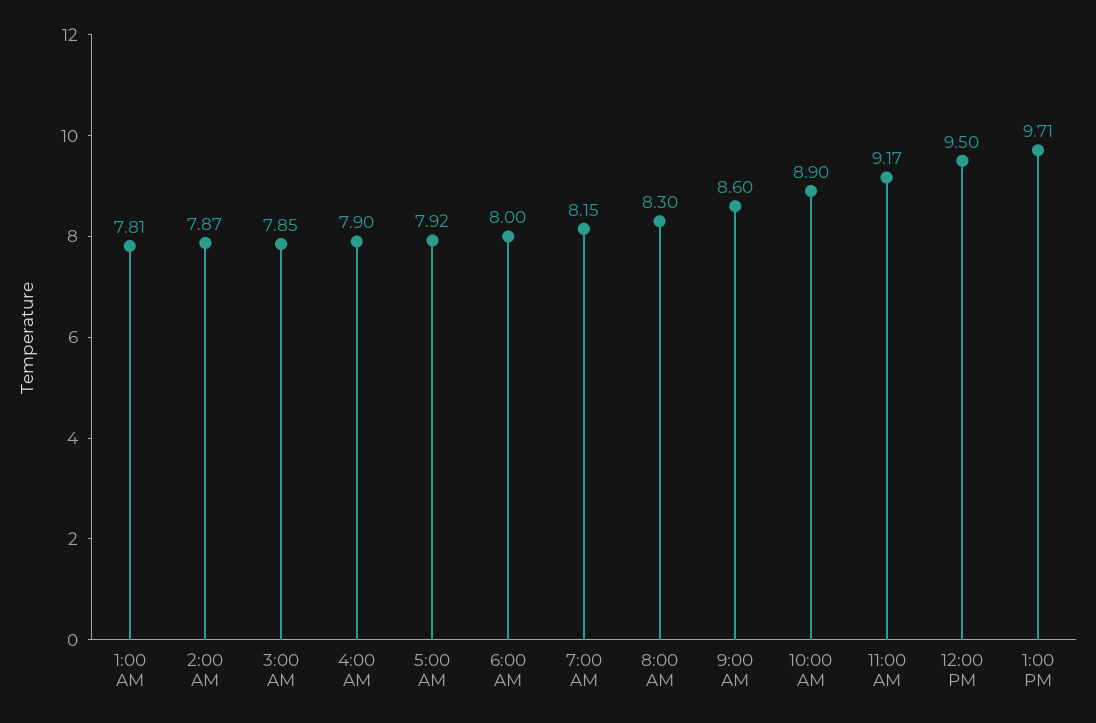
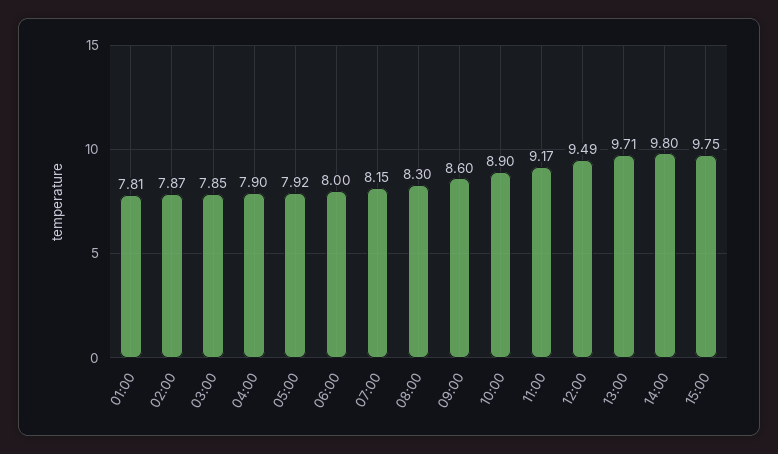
12:00 PM: 9.5 -> 9.49
14:00: none -> 9.8
15:00: none -> 9.75

